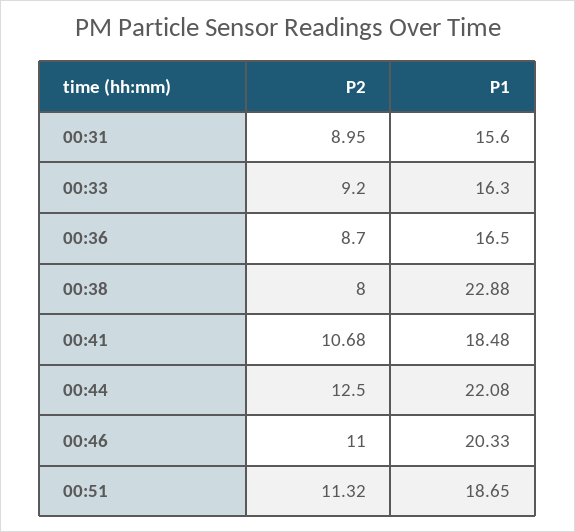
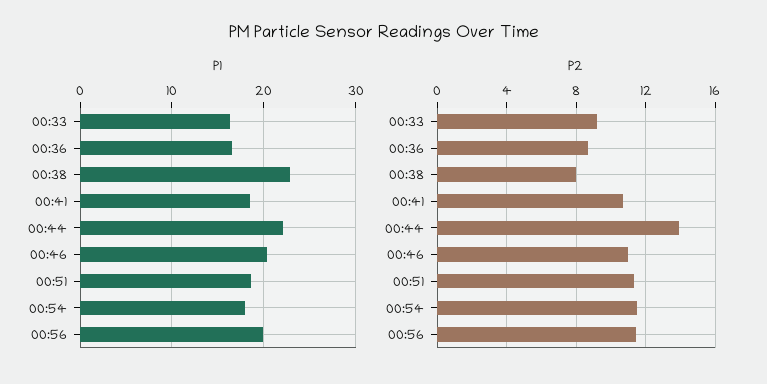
P2, 00:31: 8.95 -> none
P1, 00:31: 15.6 -> none
P2, 00:44: 12.5 -> 14
P1, 00:54: none -> 18
P1, 00:56: none -> 20
P2, 00:54: none -> 11.5
P2, 00:56: none -> 11.5

